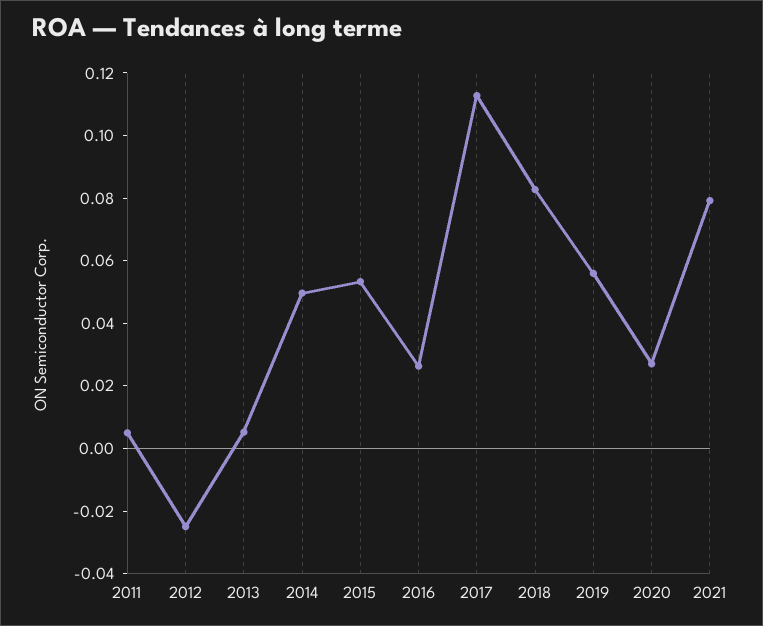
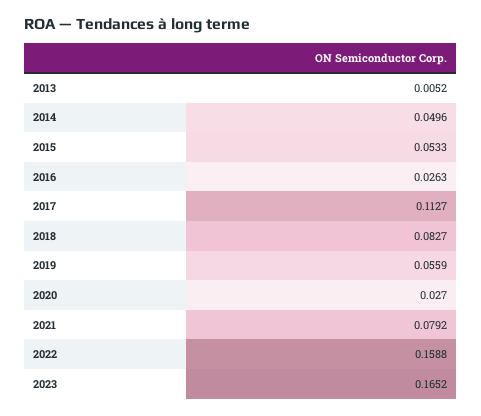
2011: 0.005 -> none
2012: -0.025 -> none
2022: none -> 0.1588
2023: none -> 0.1652

